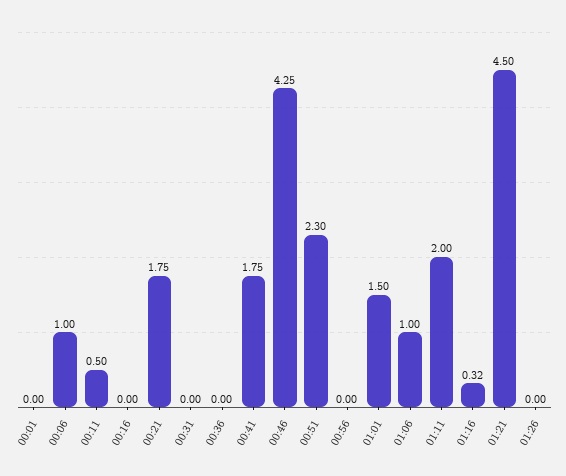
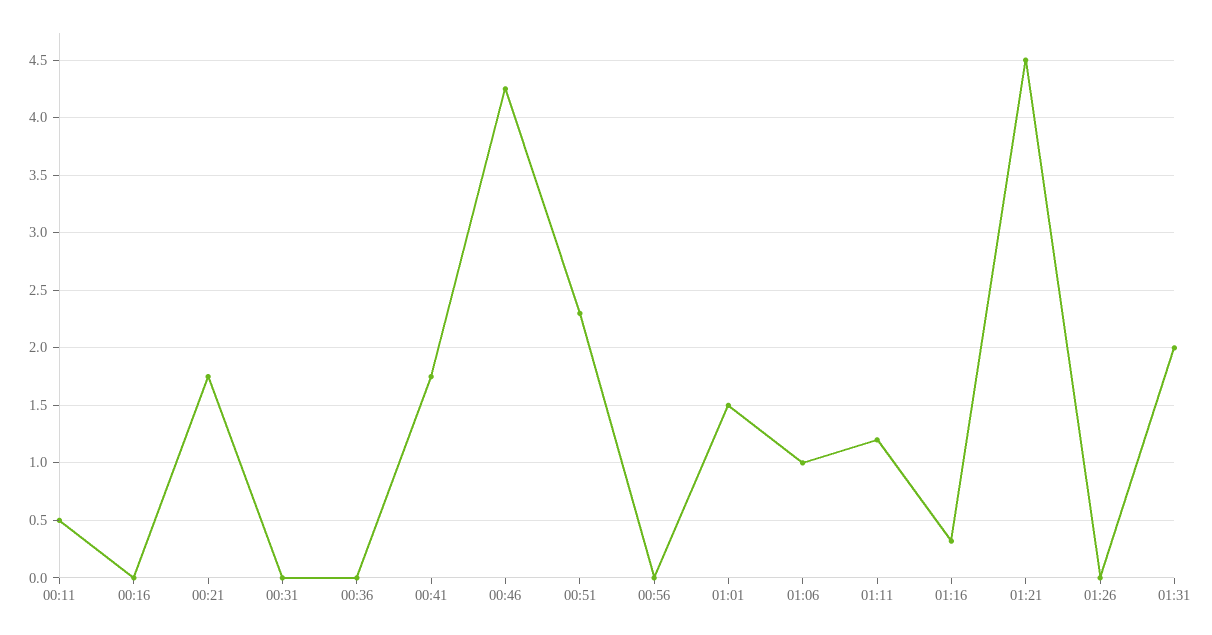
00:01: 0 -> none
00:06: 1 -> none
01:11: 2 -> 1.2
01:31: none -> 2

